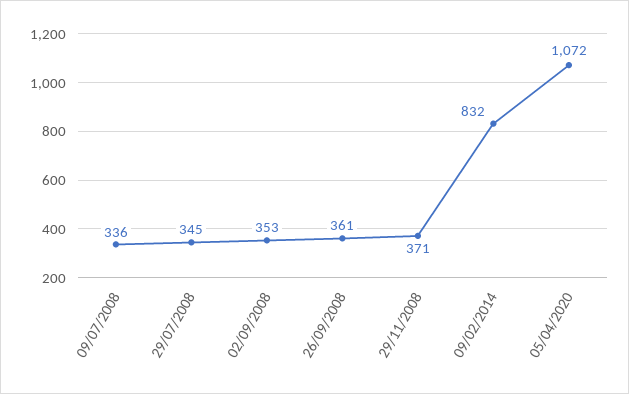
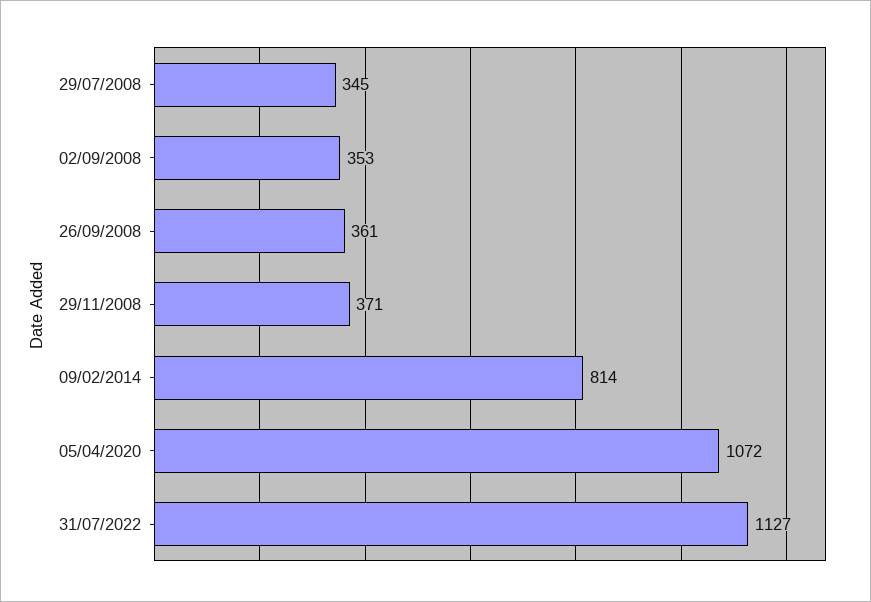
09/07/2008: 336 -> none
09/02/2014: 832 -> 814
31/07/2022: none -> 1127

